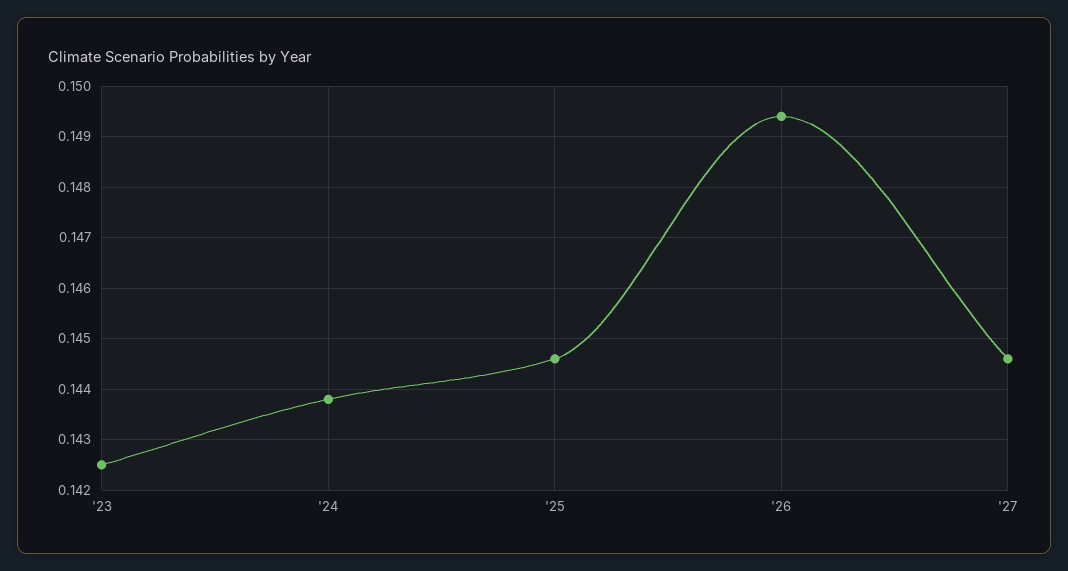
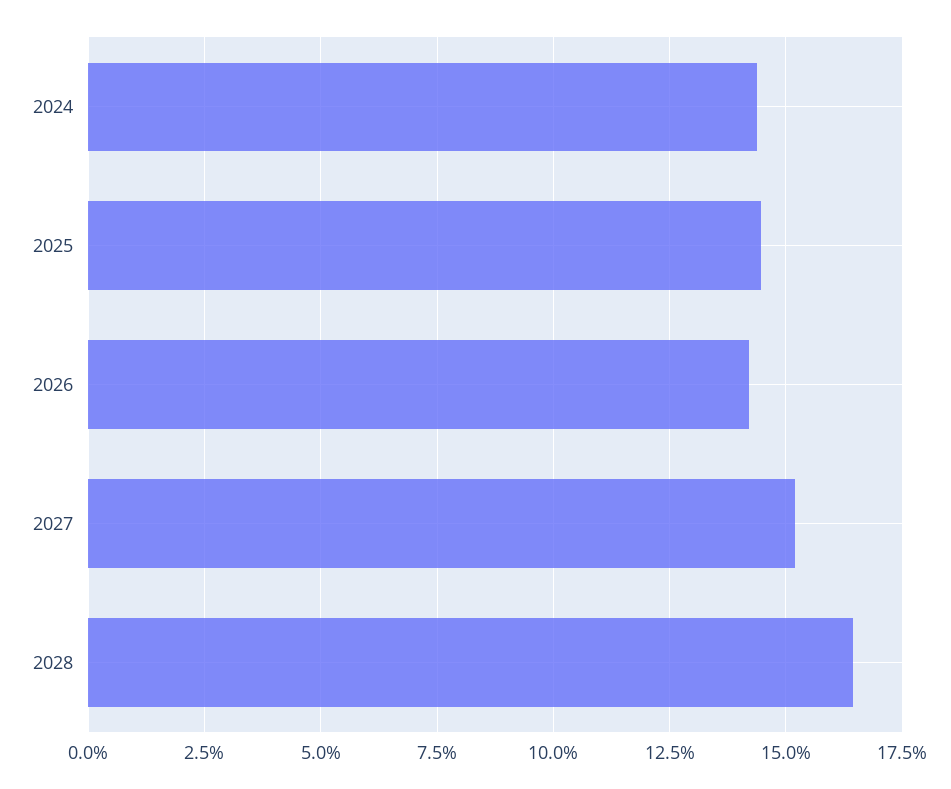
'23: 0.1425 -> none
'26: 0.1495 -> 0.1425
'27: 0.1445 -> 0.1525
2028: none -> 0.165

